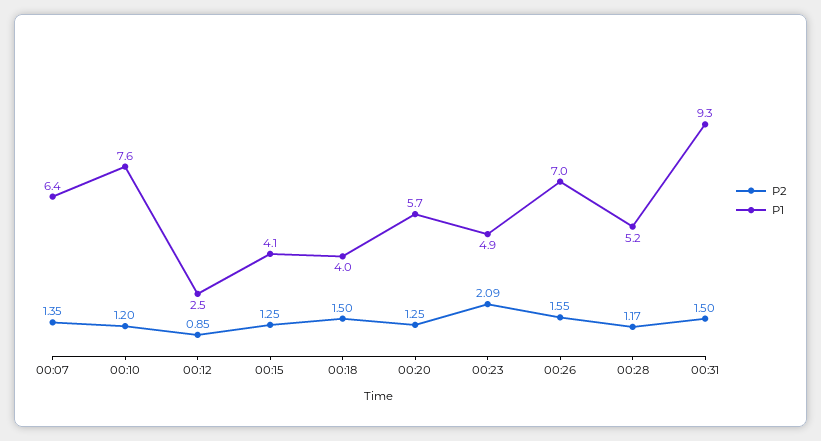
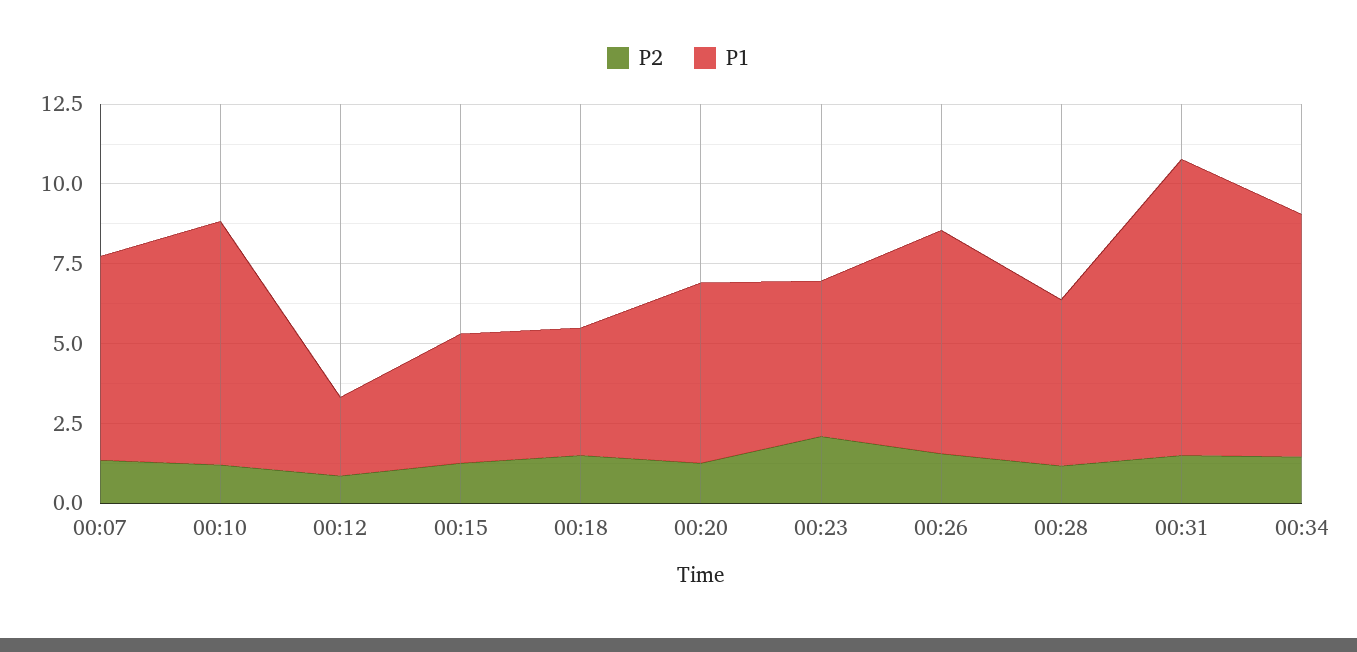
P2, 00:34: none -> 1.5
P1, 00:34: none -> 7.5

